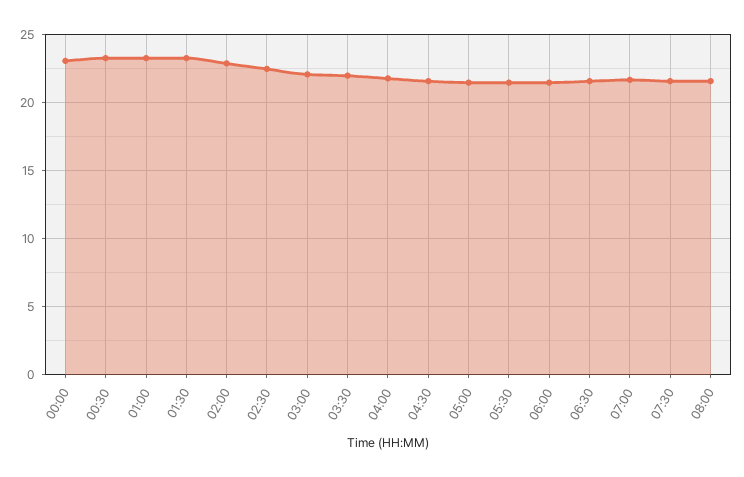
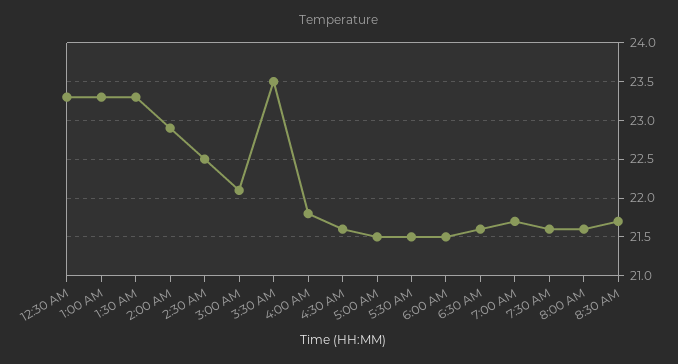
00:00: 23 -> none
03:30: 22 -> 23.5
8:30 AM: none -> 21.7

